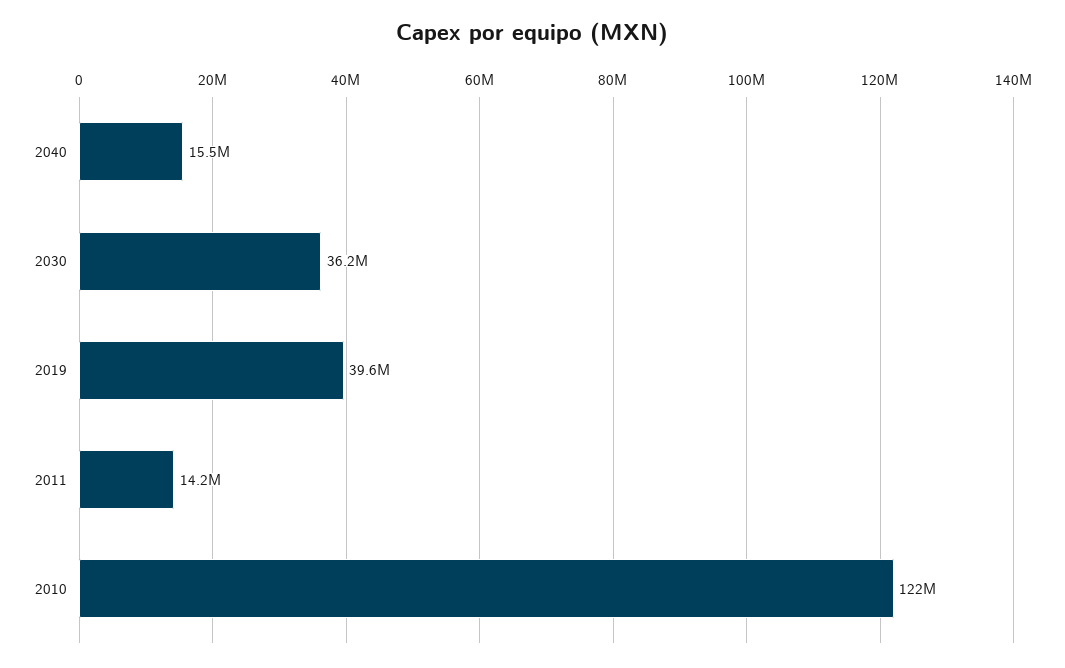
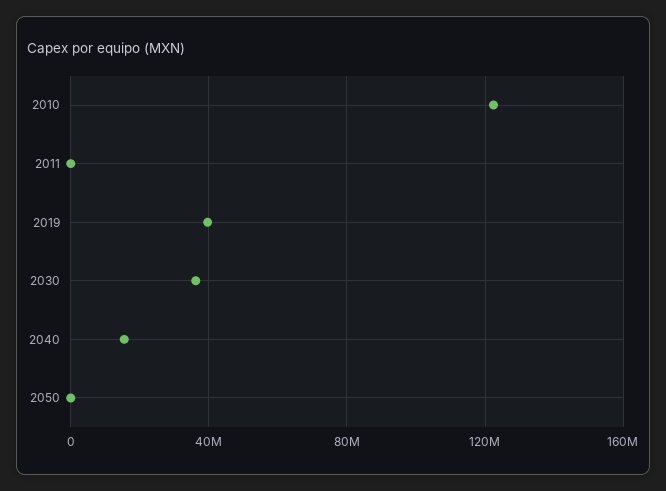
2011: 14200000 -> 0
2050: none -> 0

